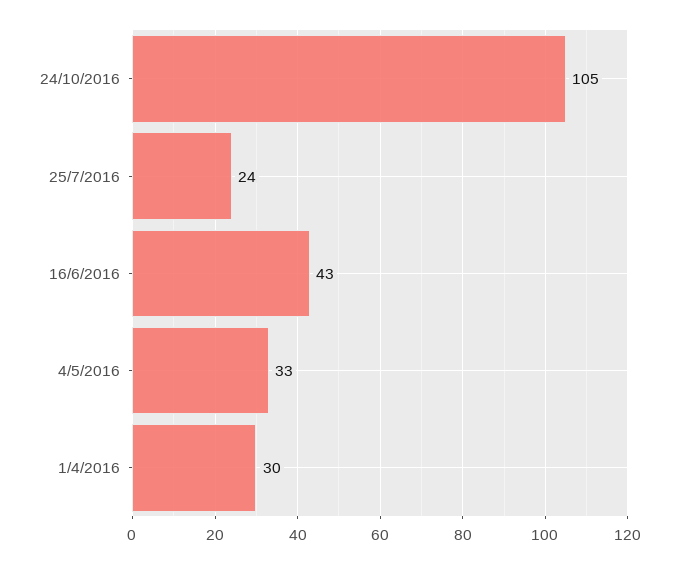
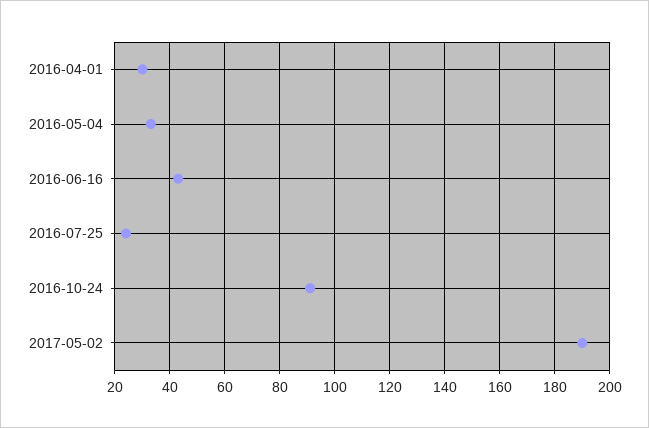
24/10/2016: 105 -> 90
2017-05-02: none -> 190

